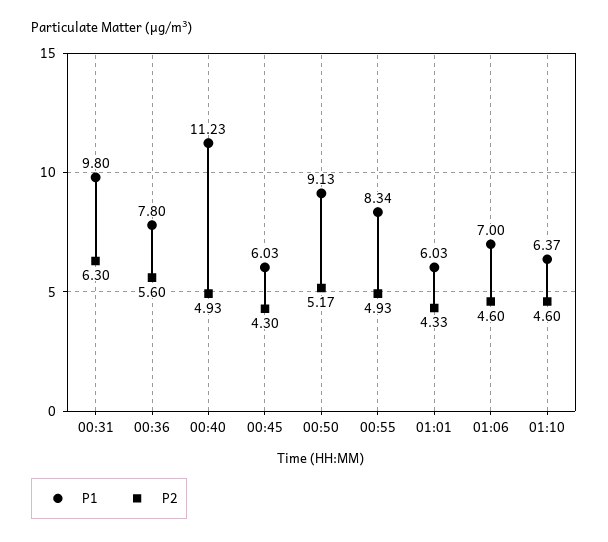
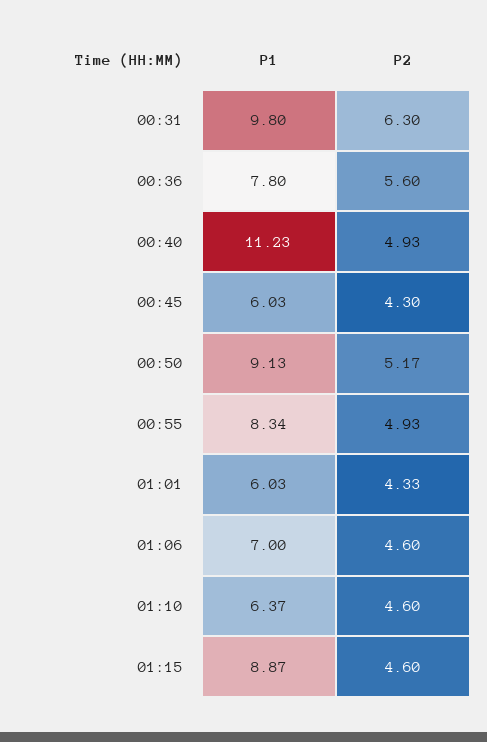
P1, 01:15: none -> 8.87
P2, 01:15: none -> 4.6

